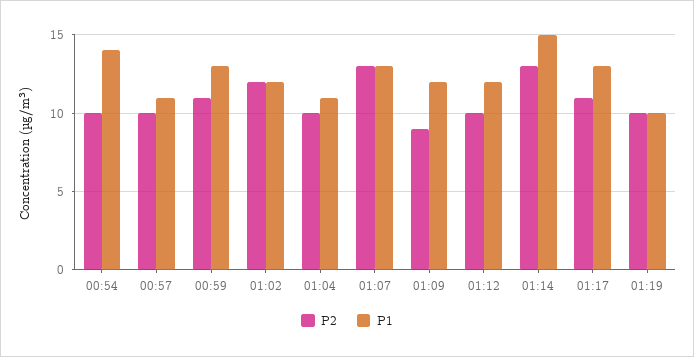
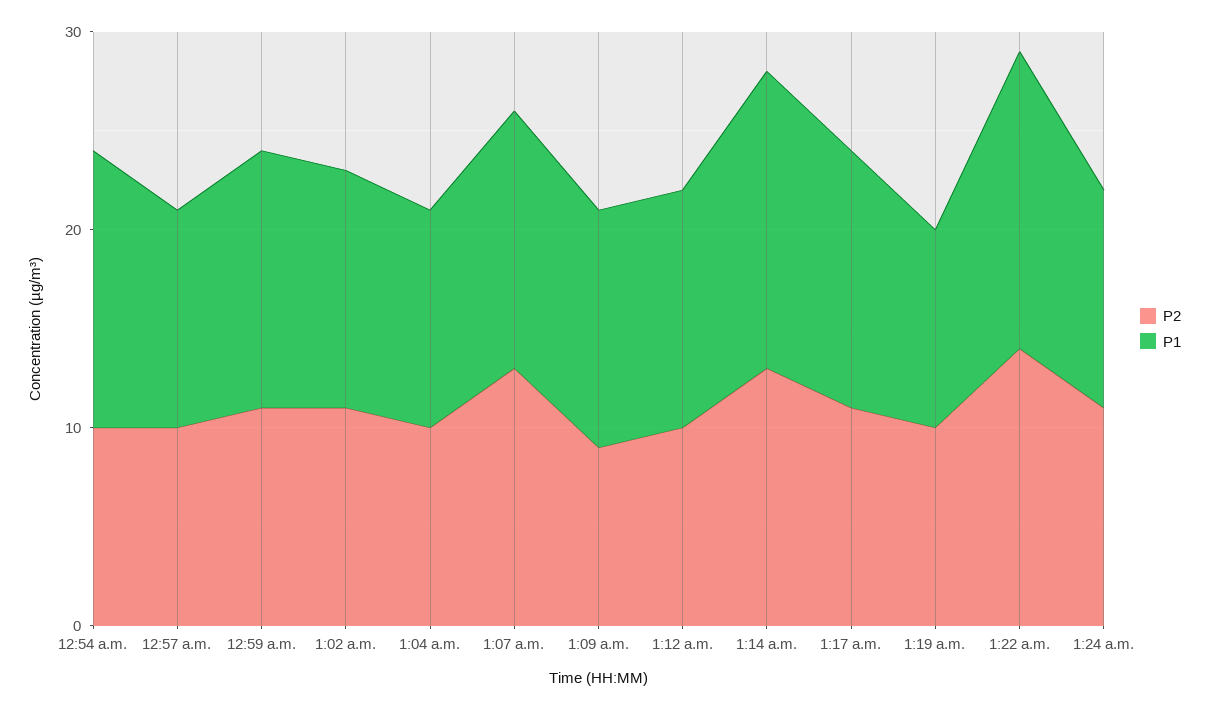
P2, 01:02: 12 -> 11
P2, 1:22 a.m.: none -> 14
P1, 1:22 a.m.: none -> 15
P2, 1:24 a.m.: none -> 11
P1, 1:24 a.m.: none -> 11

